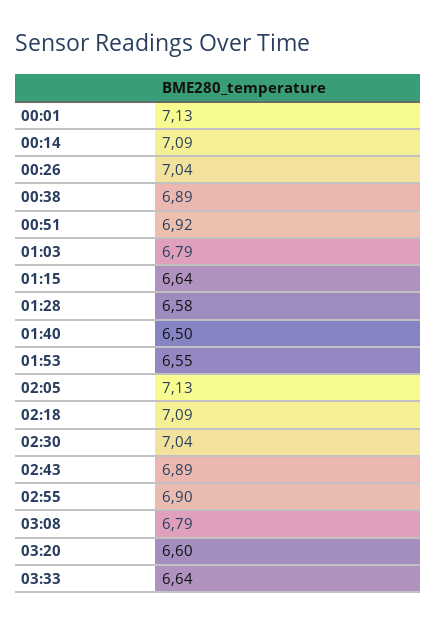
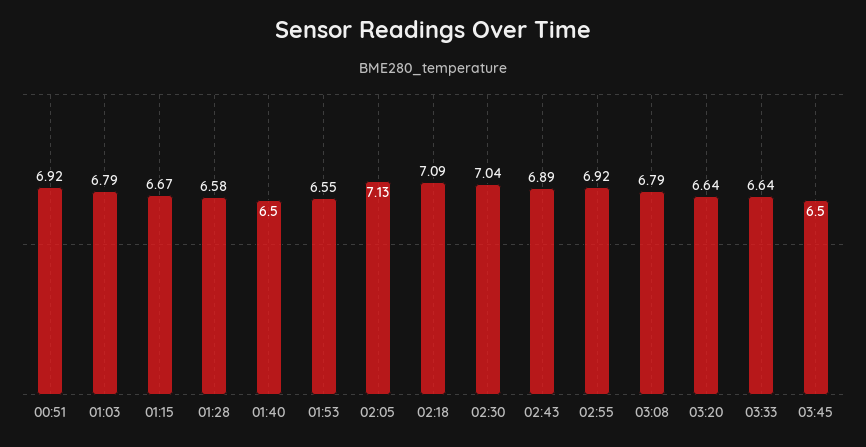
00:01: 7.13 -> none
00:14: 7.09 -> none
00:26: 7.04 -> none
00:38: 6.89 -> none
01:15: 6.64 -> 6.67
02:55: 6.9 -> 6.92
03:20: 6.6 -> 6.64
03:45: none -> 6.5

